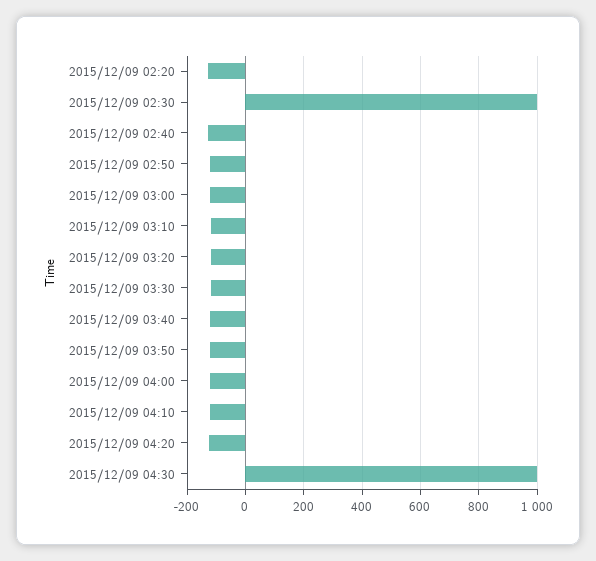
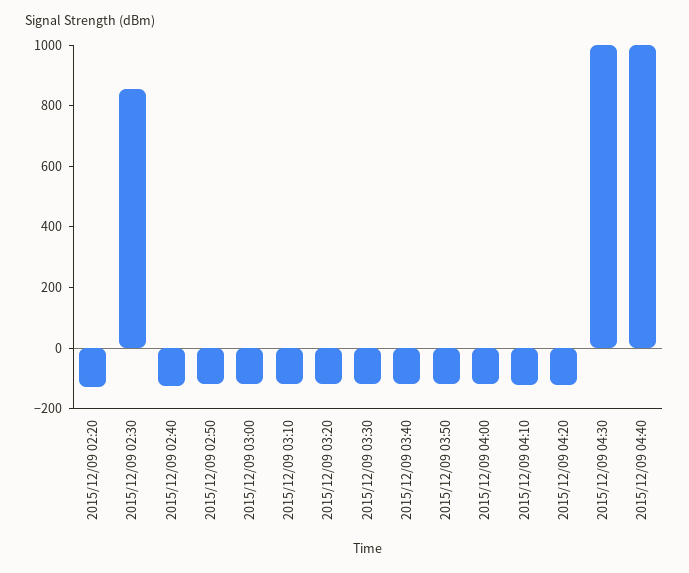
2015/12/09 02:30: 1000 -> 850
2015/12/09 04:40: none -> 1000

